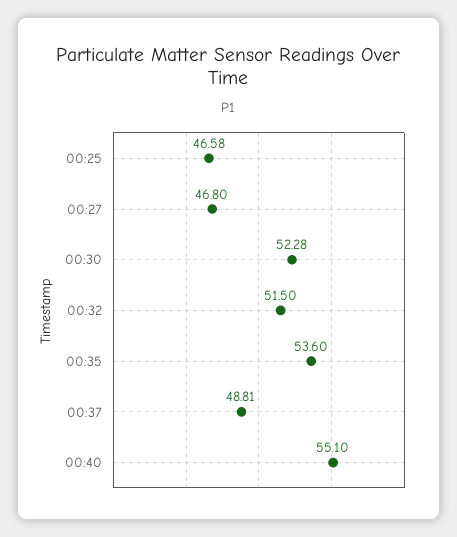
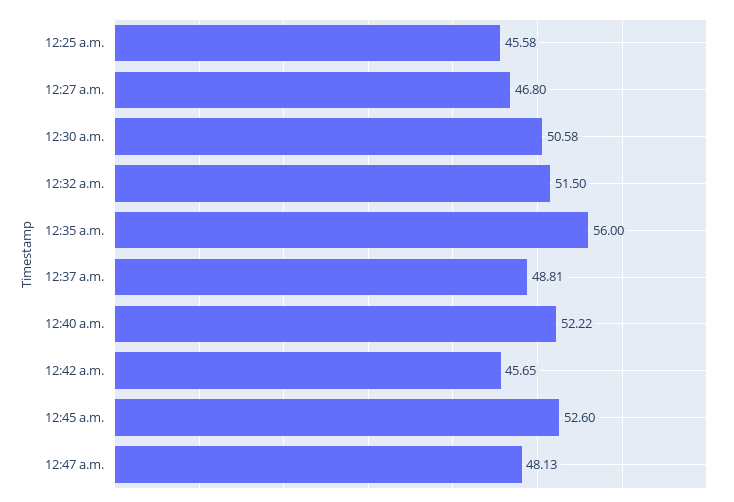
00:25: 46.58 -> 45.58
00:30: 52.28 -> 50.58
00:35: 53.6 -> 56
00:40: 55.1 -> 52.22
12:42 a.m.: none -> 45.65
12:45 a.m.: none -> 52.6
12:47 a.m.: none -> 48.13

